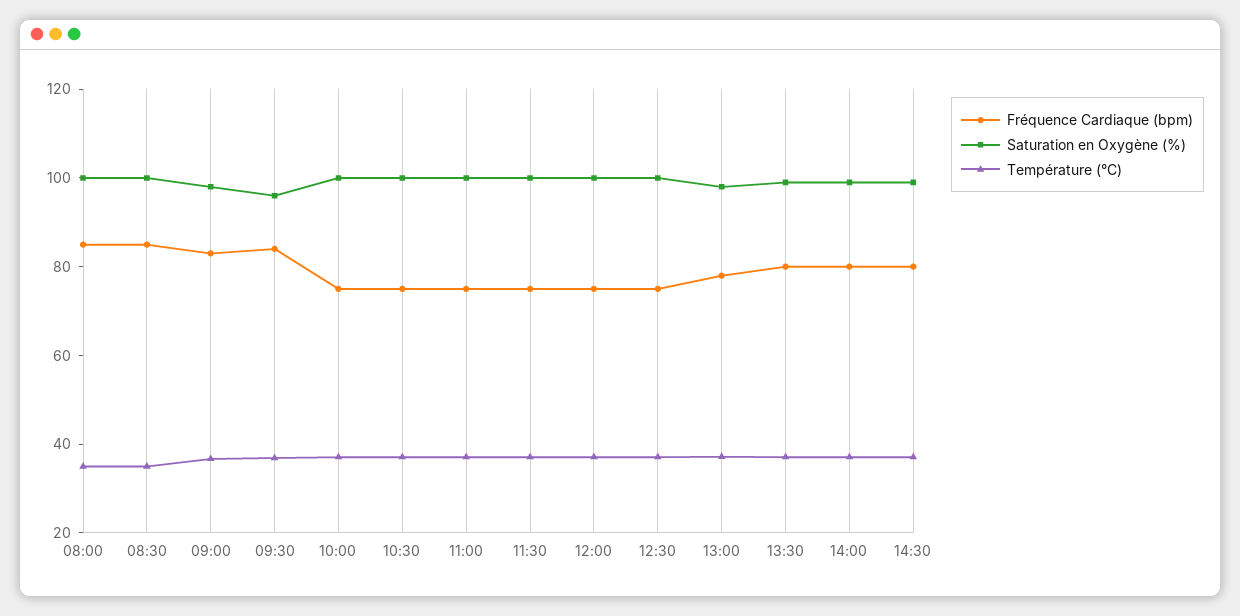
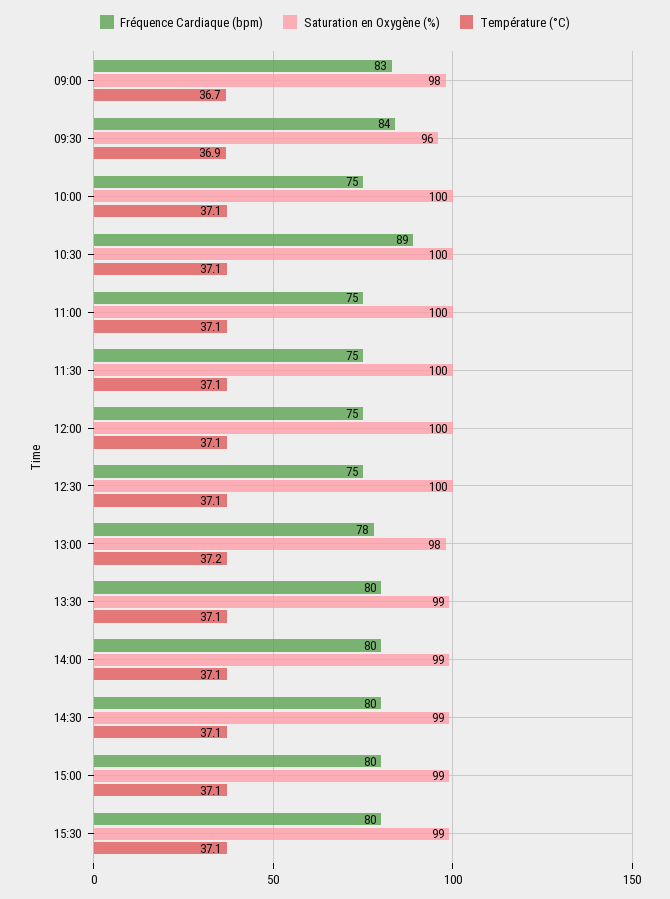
Fréquence Cardiaque (bpm), 08:00: 85 -> none
Saturation en Oxygène (%), 08:00: 100 -> none
Température (°C), 08:00: 35 -> none
Fréquence Cardiaque (bpm), 08:30: 85 -> none
Saturation en Oxygène (%), 08:30: 100 -> none
Température (°C), 08:30: 35 -> none
Fréquence Cardiaque (bpm), 10:30: 75 -> 89
Fréquence Cardiaque (bpm), 15:00: none -> 80
Saturation en Oxygène (%), 15:00: none -> 99
Température (°C), 15:00: none -> 37.1
Fréquence Cardiaque (bpm), 15:30: none -> 80
Saturation en Oxygène (%), 15:30: none -> 99
Température (°C), 15:30: none -> 37.1

